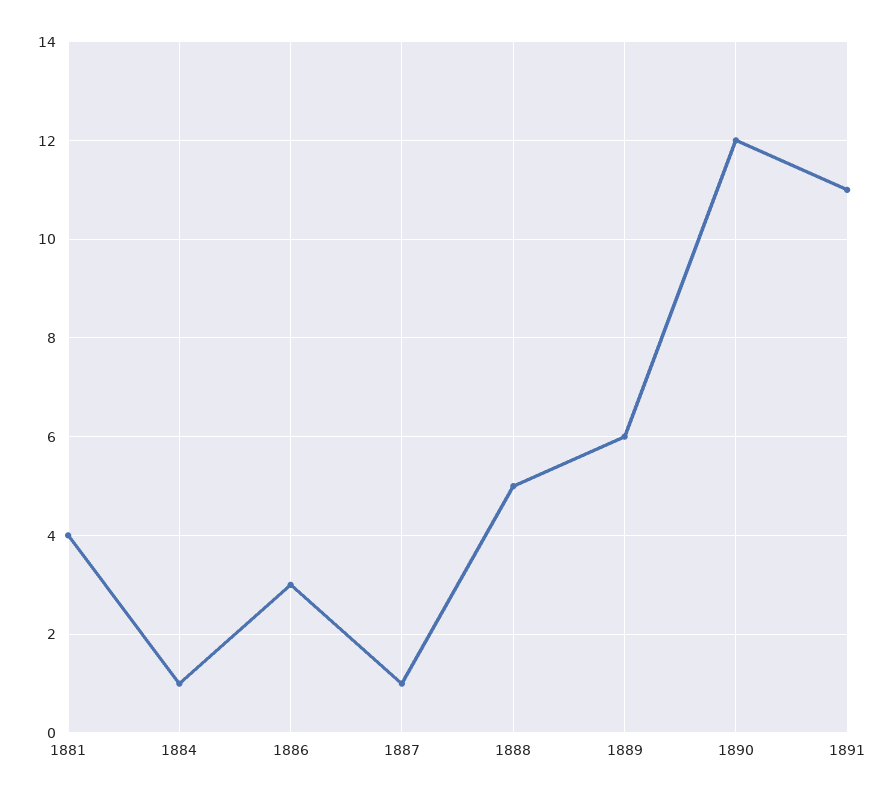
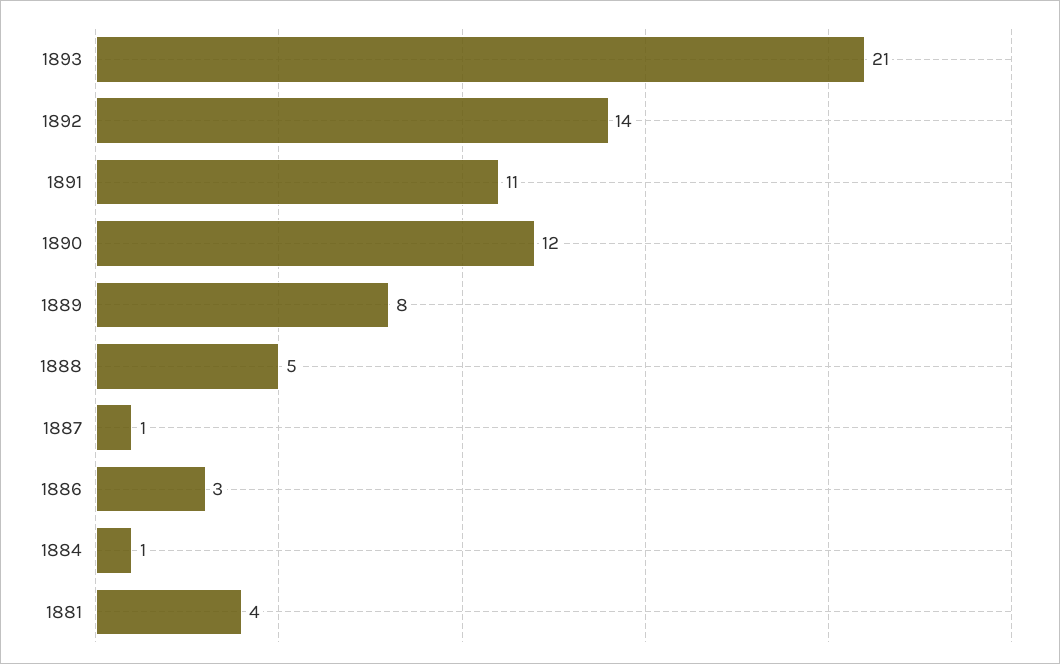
1889: 6 -> 8
1893: none -> 21
1892: none -> 14

